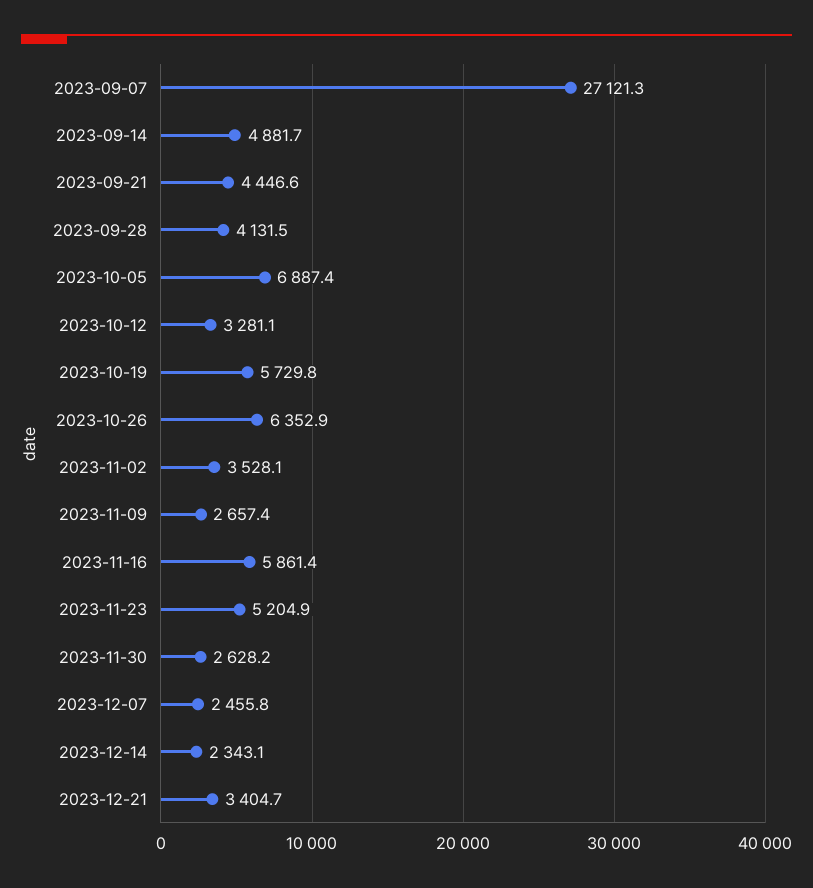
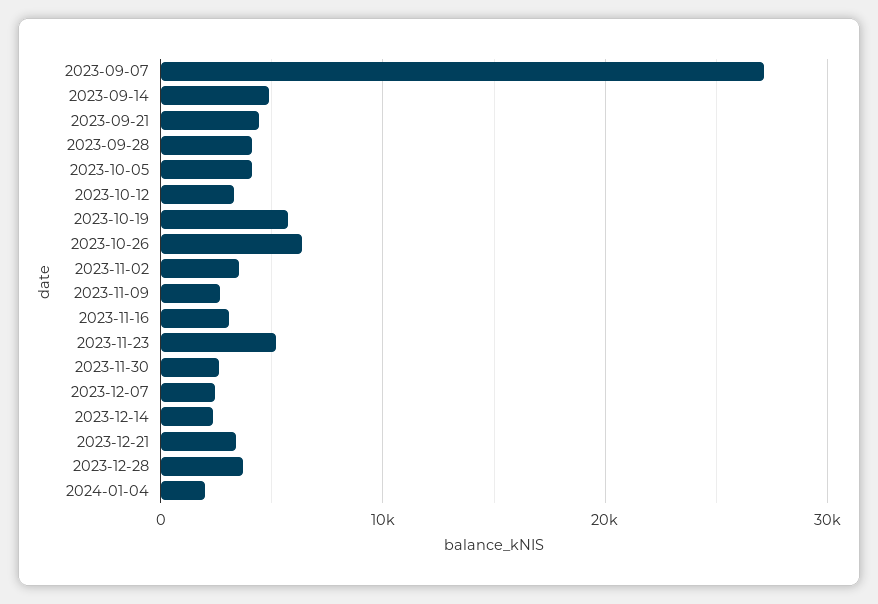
2023-10-05: 6887.4 -> 4000
2023-11-16: 5861.4 -> 3000
2023-12-28: none -> 4000
2024-01-04: none -> 2000

